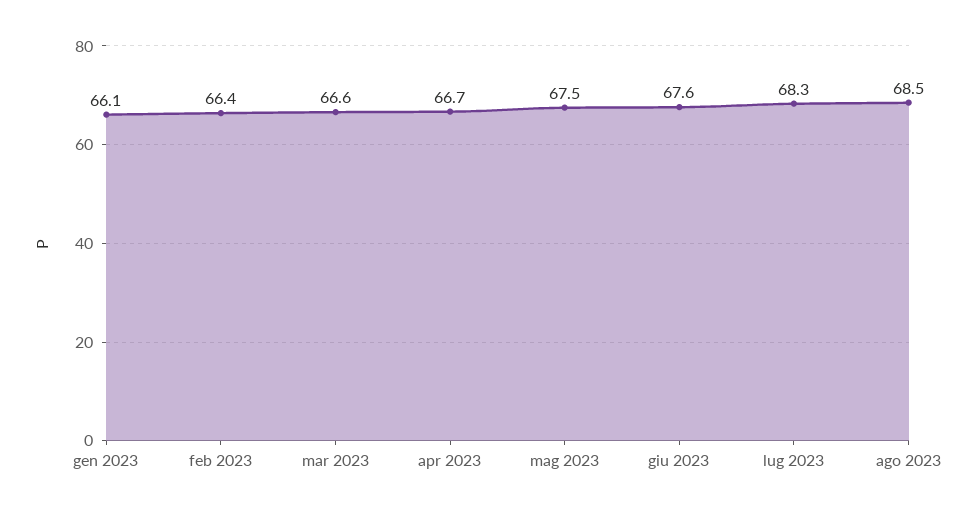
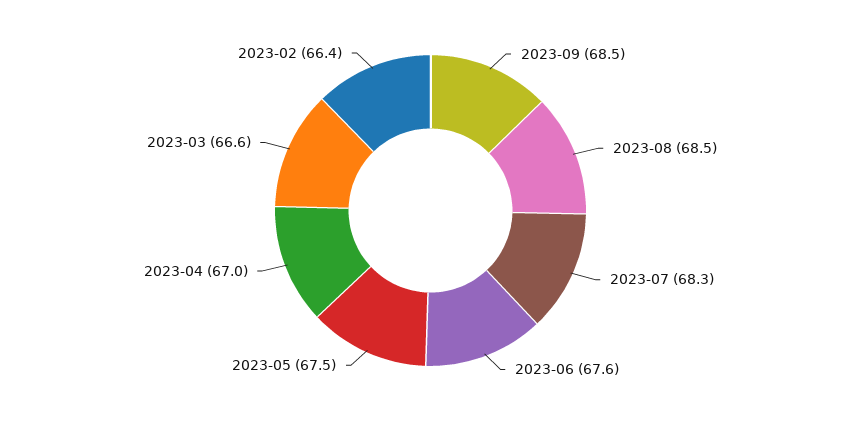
gen 2023: 66.1 -> none
apr 2023: 66.7 -> 67
2023-09: none -> 68.5

